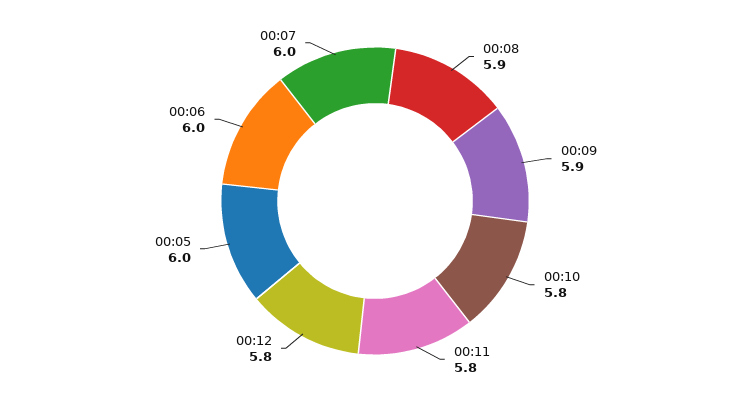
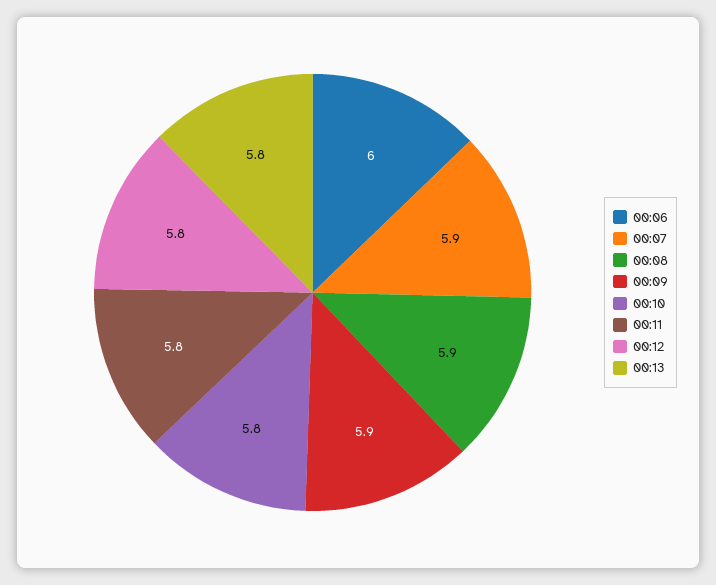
00:05: 6 -> none
00:07: 6 -> 5.9
00:13: none -> 5.8

